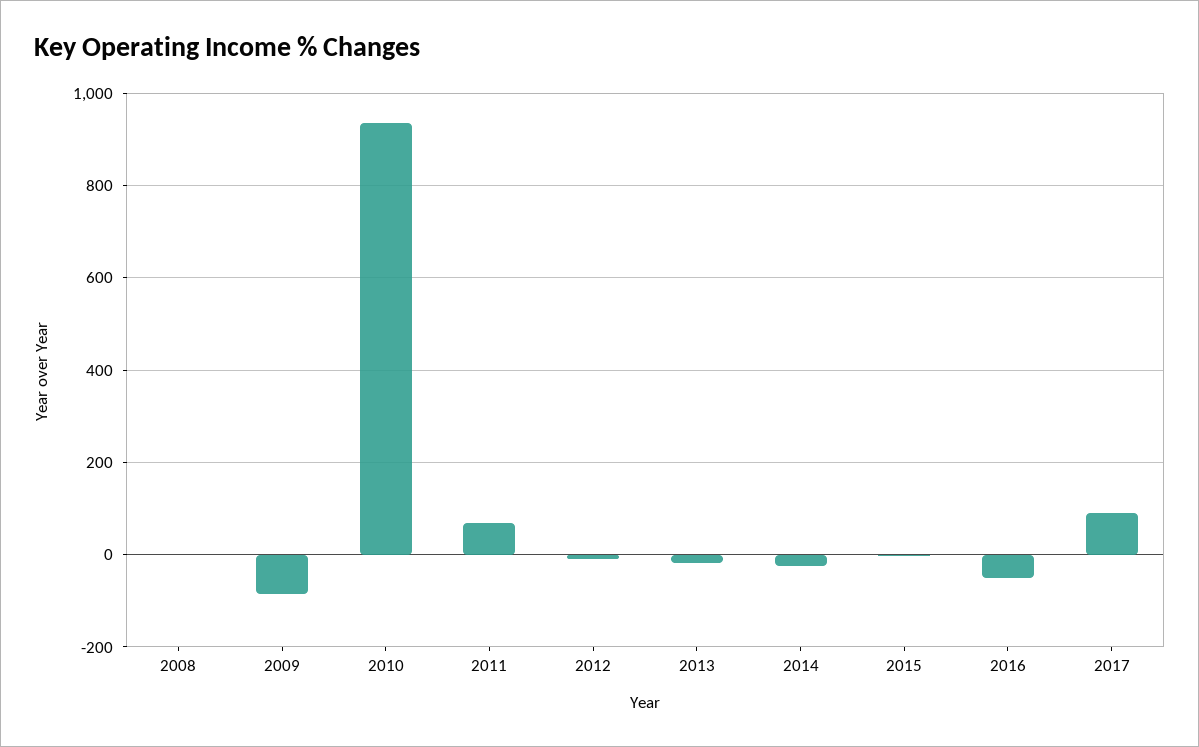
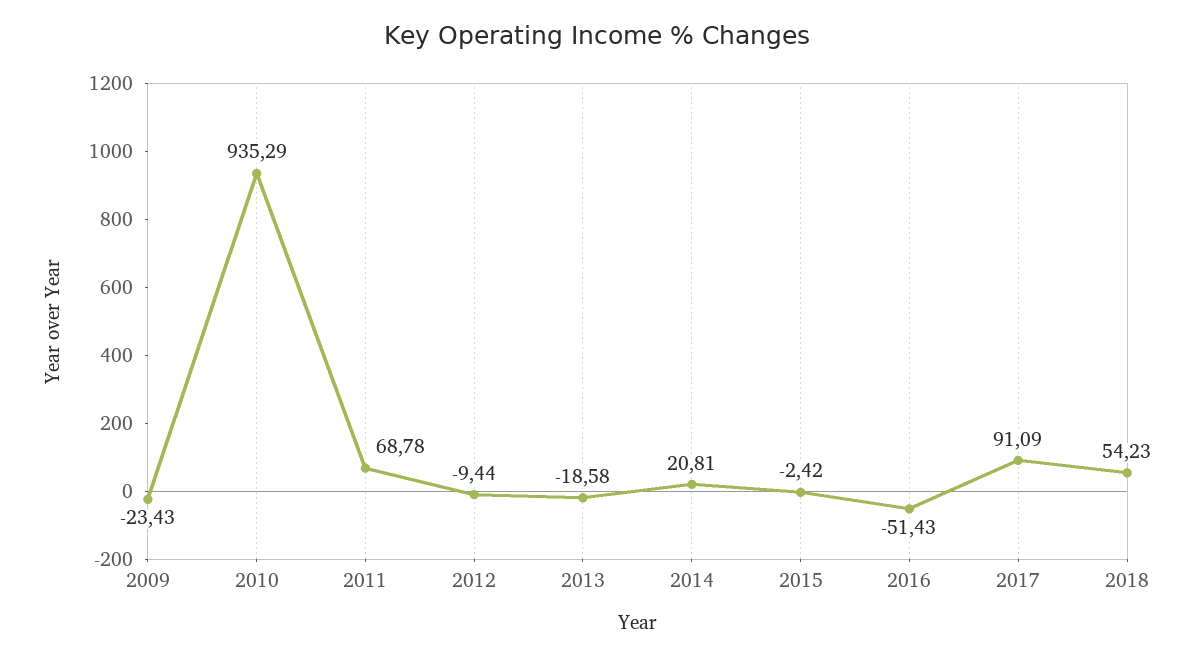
2008: 0 -> none
2009: -80 -> -23.43
2014: -20 -> 20.81
2018: none -> 54.23

